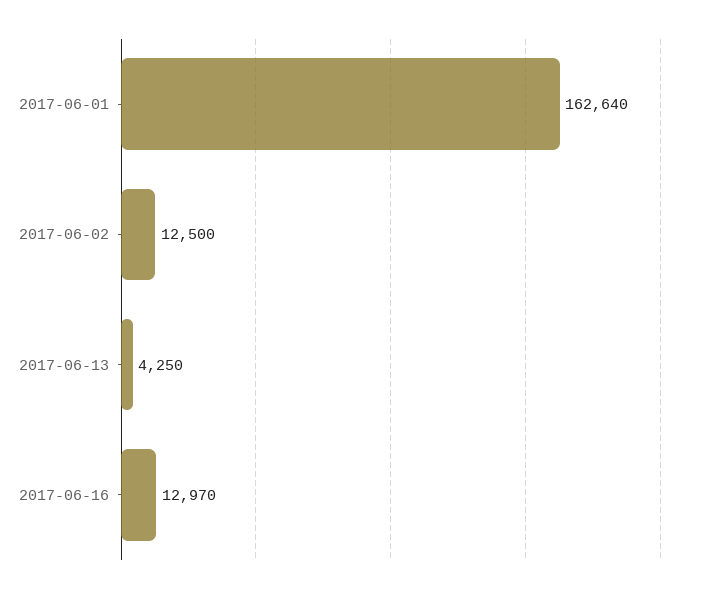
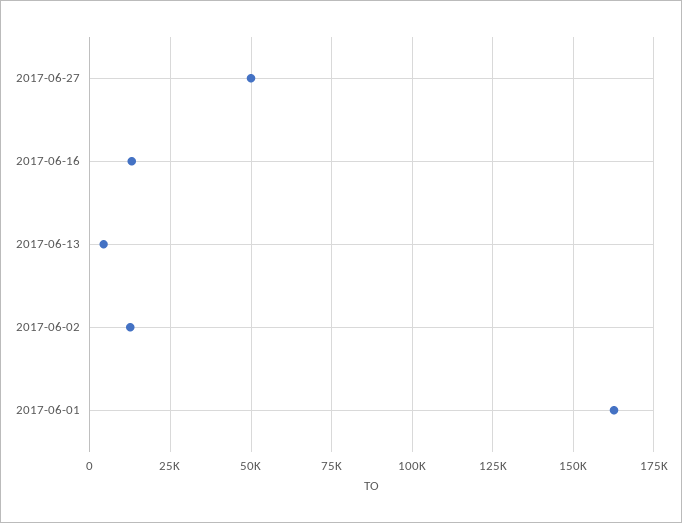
2017-06-27: none -> 50000

